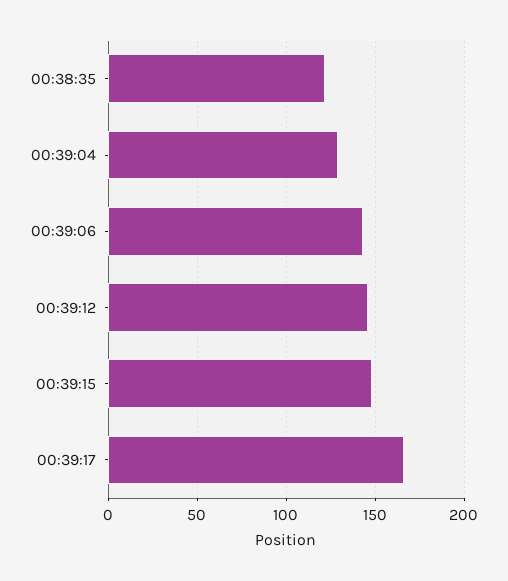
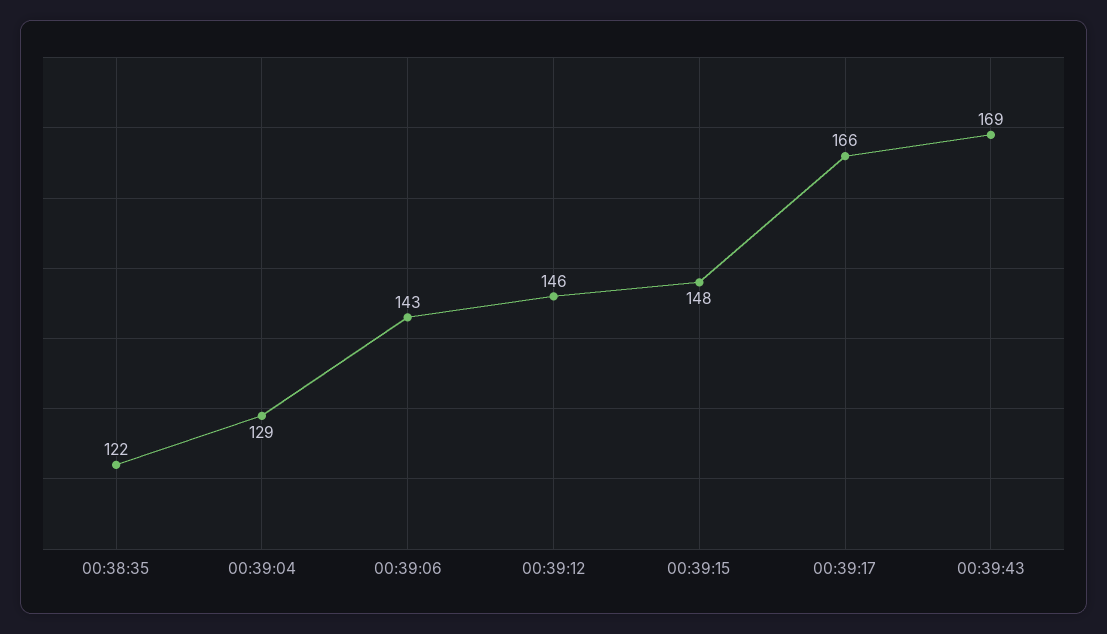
00:39:43: none -> 169

